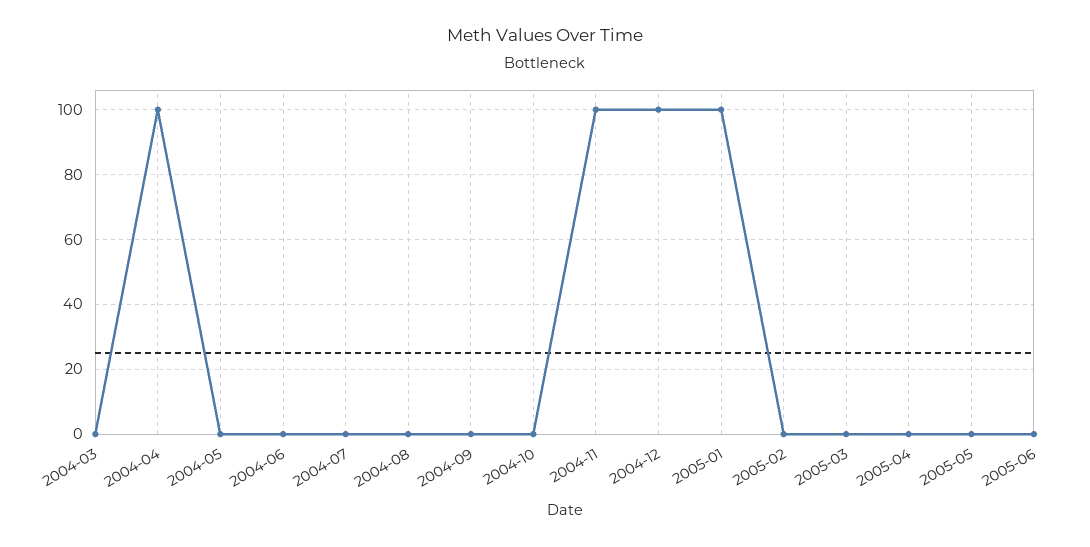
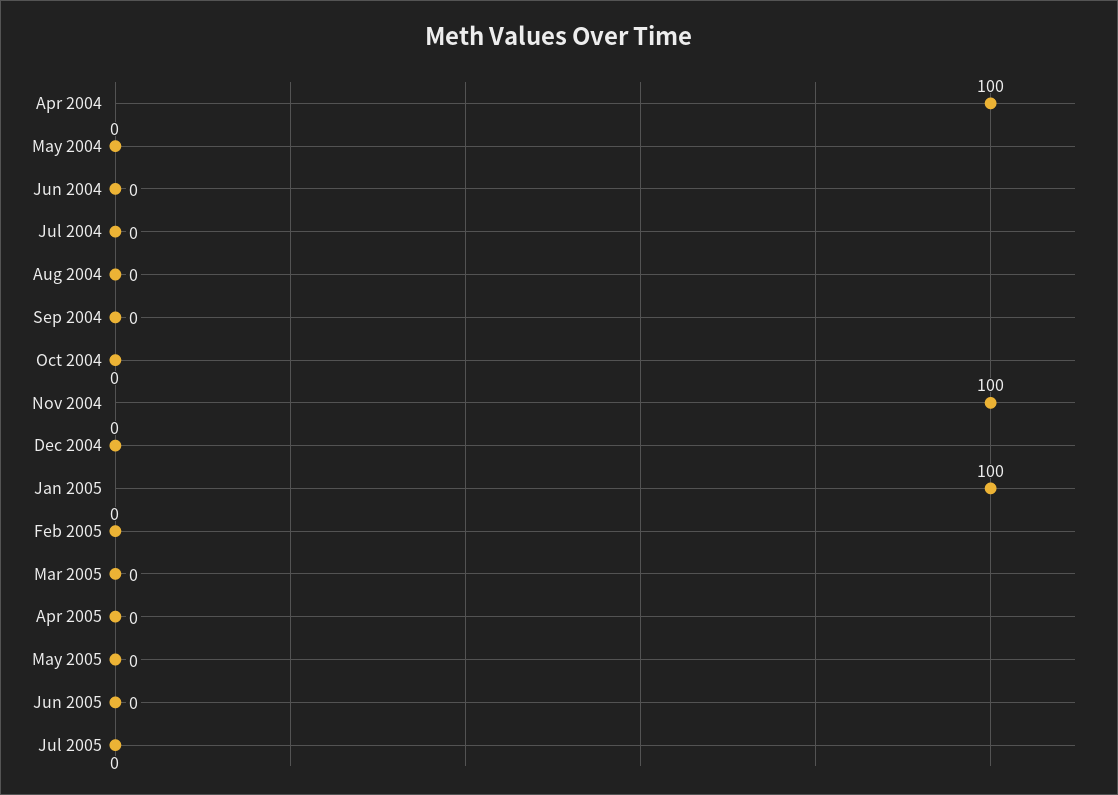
2004-03: 0 -> none
2004-12: 100 -> 0
Jul 2005: none -> 0

